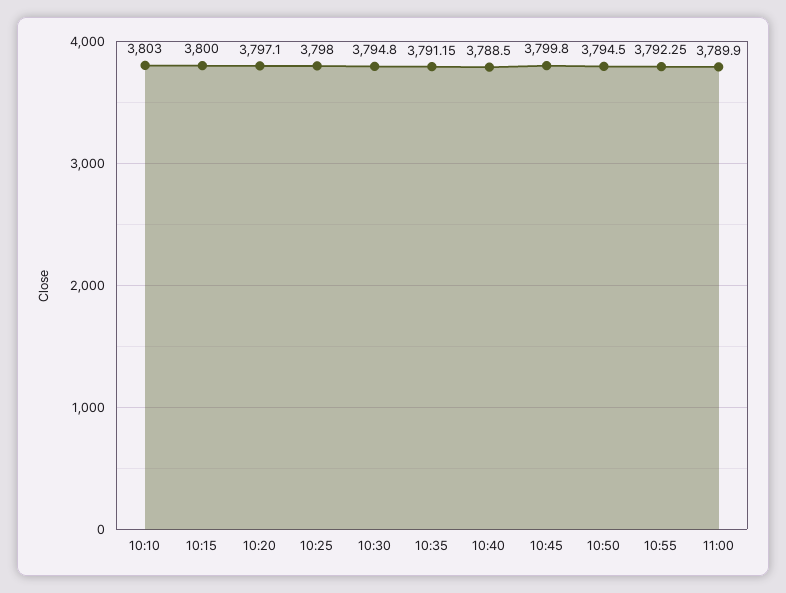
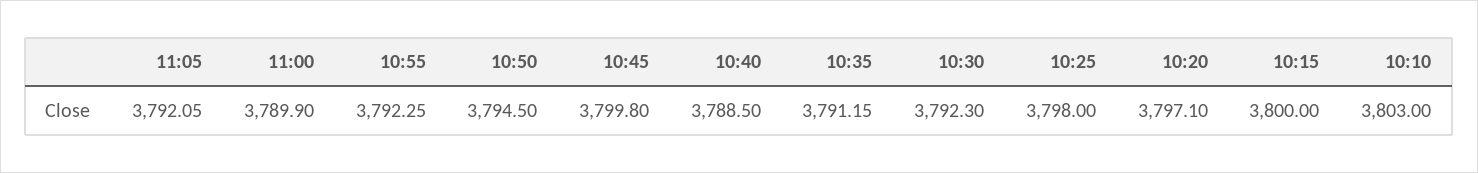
10:30: 3794.8 -> 3792.3
11:05: none -> 3792.05

